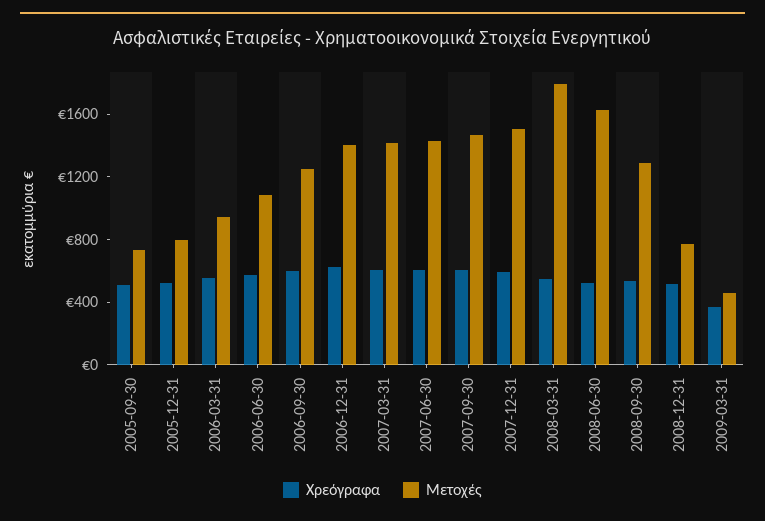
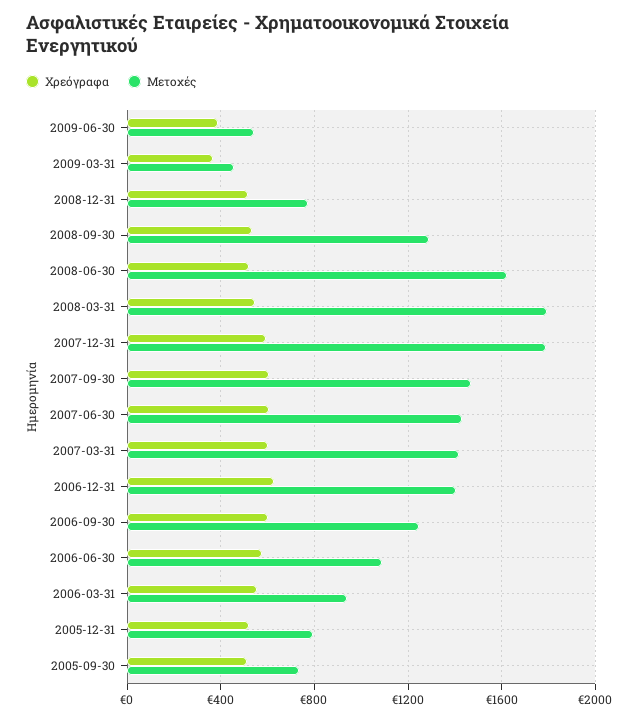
Μετοχές, 2007-12-31: 1500 -> 1800
Χρεόγραφα, 2009-06-30: none -> 400
Μετοχές, 2009-06-30: none -> 550

